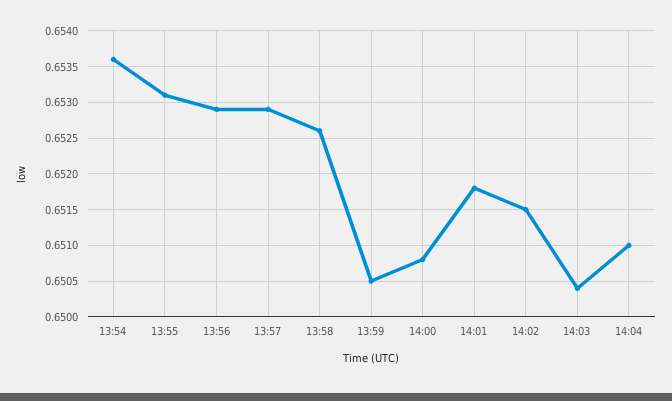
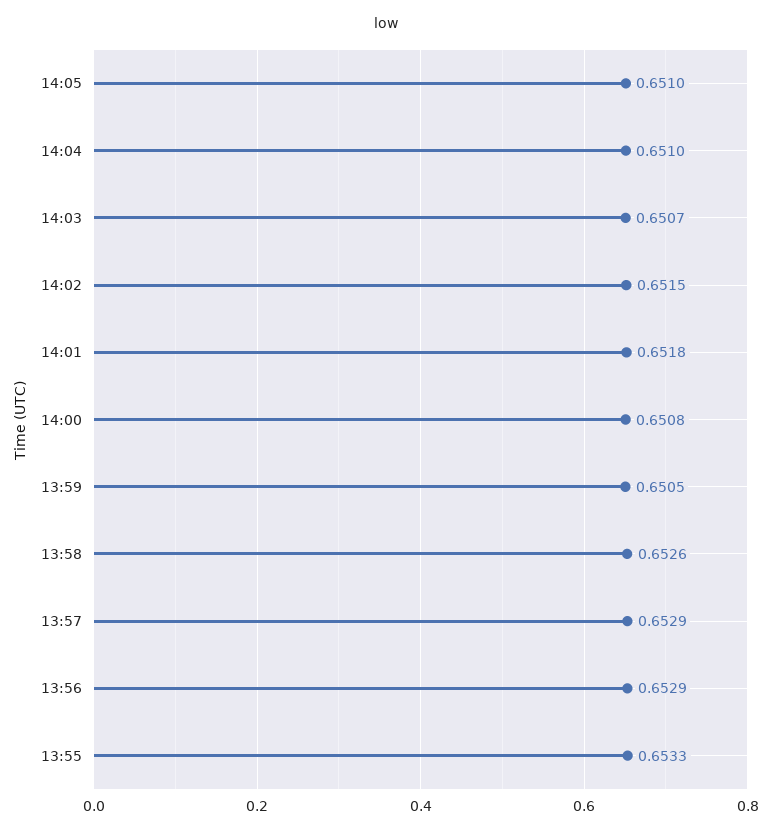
13:54: 0.6536 -> none
13:55: 0.6531 -> 0.6533
14:03: 0.6504 -> 0.6507
14:05: none -> 0.651

